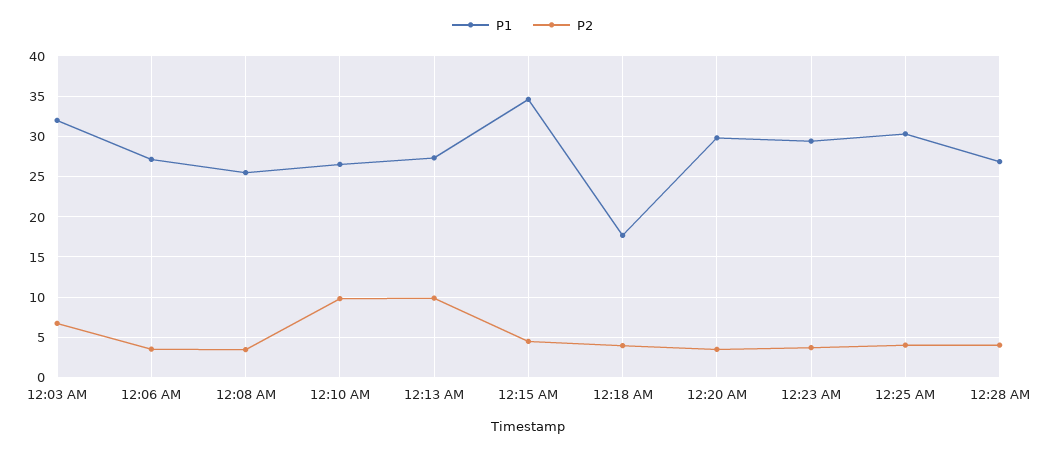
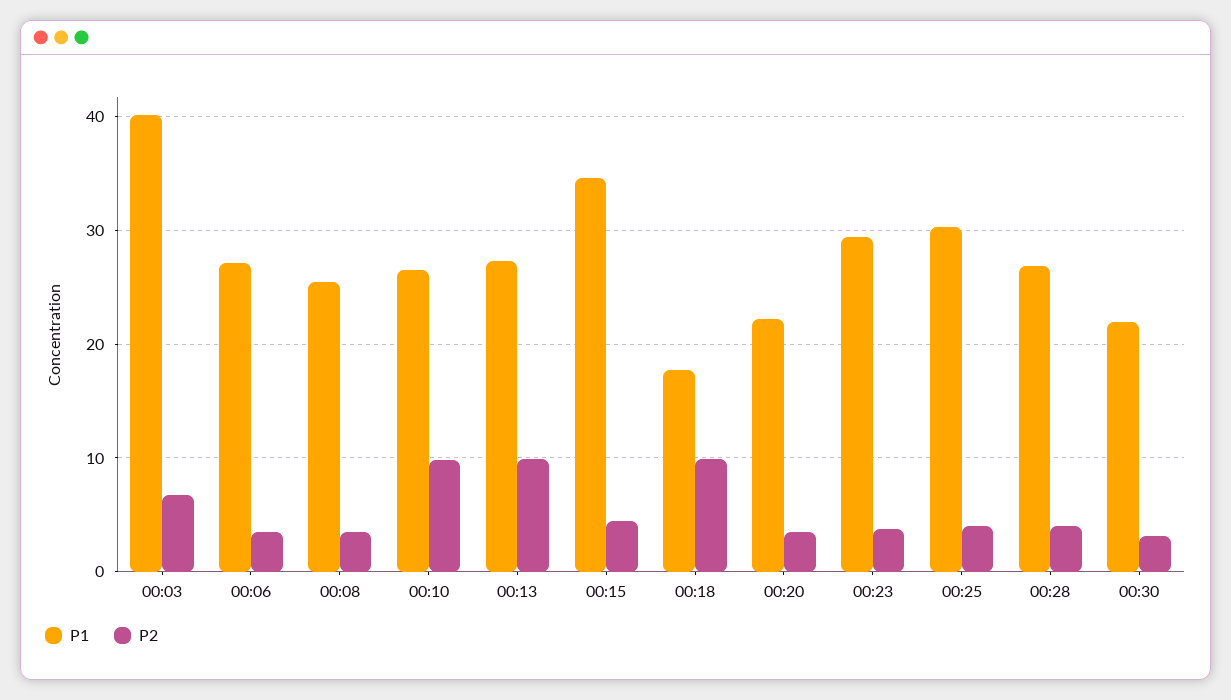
P1, 12:03 AM: 32 -> 40
P2, 12:18 AM: 4 -> 10
P1, 12:20 AM: 30 -> 22
P1, 00:30: none -> 22
P2, 00:30: none -> 3

